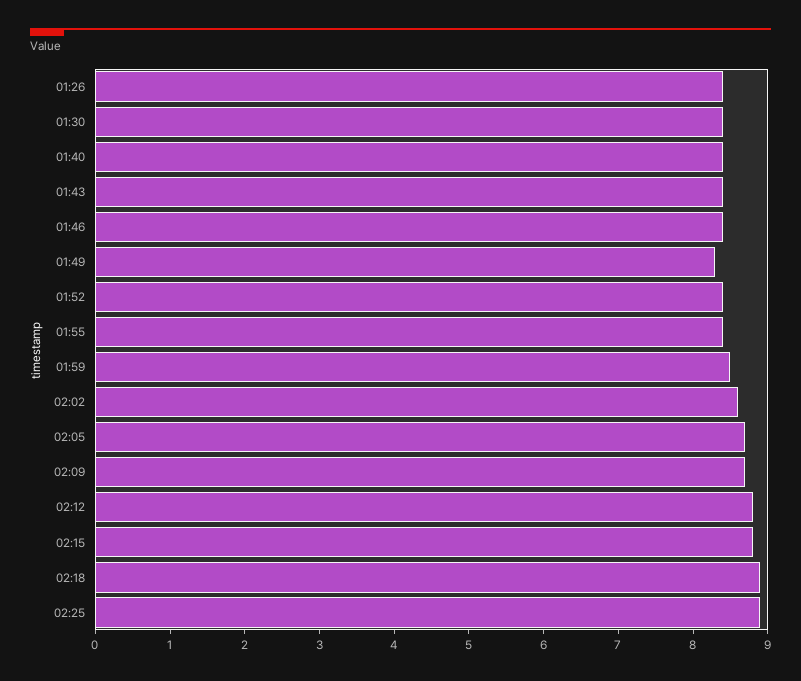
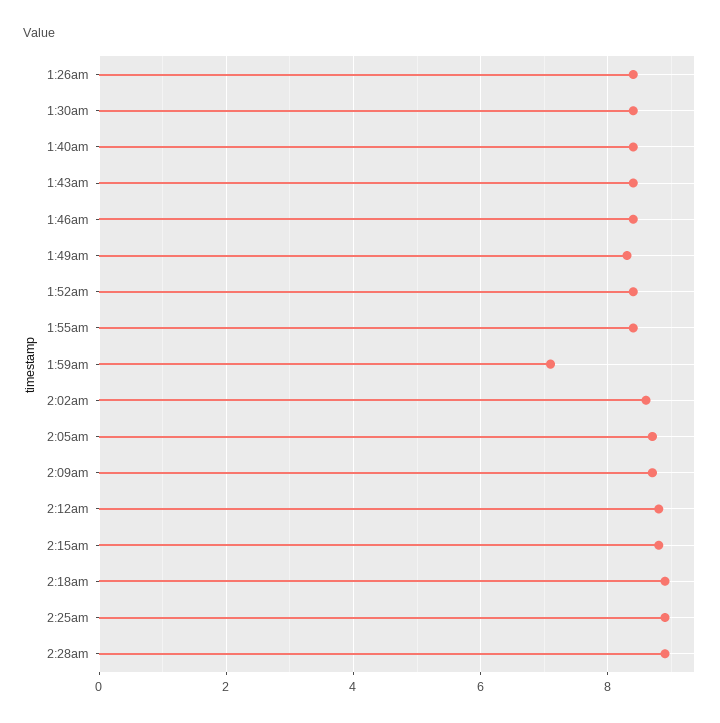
01:59: 8.5 -> 7
2:28am: none -> 9

